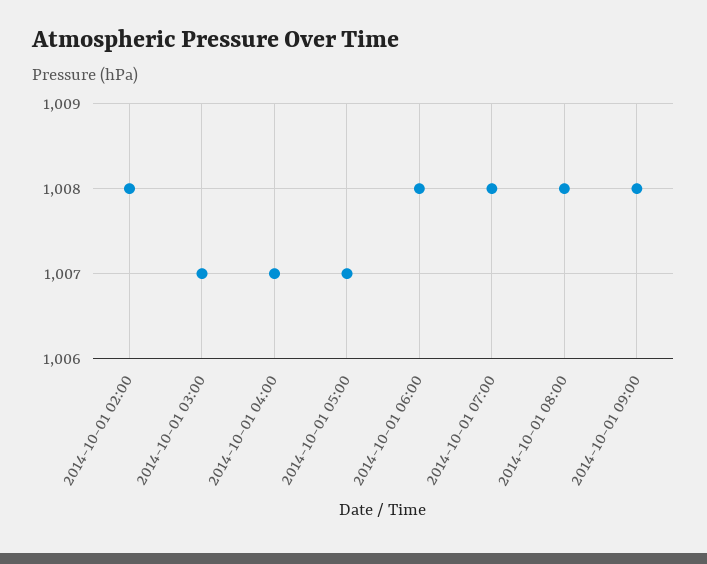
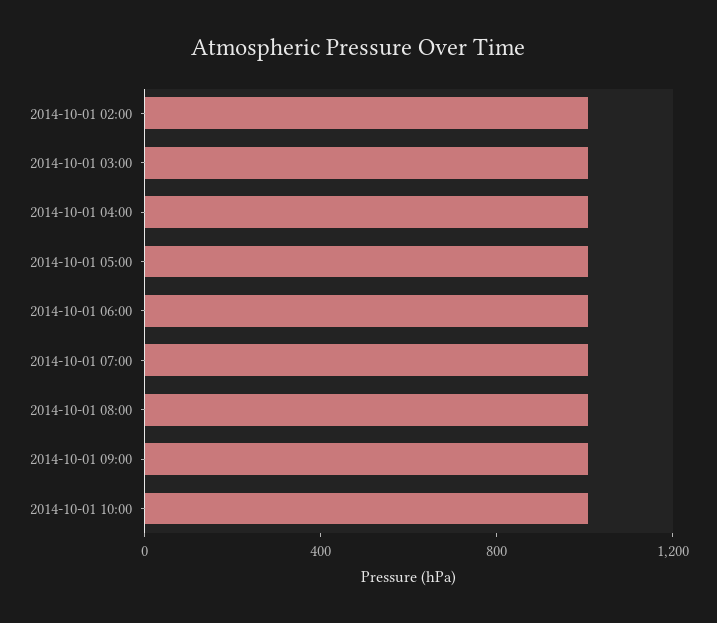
2014-10-01 10:00: none -> 1000

